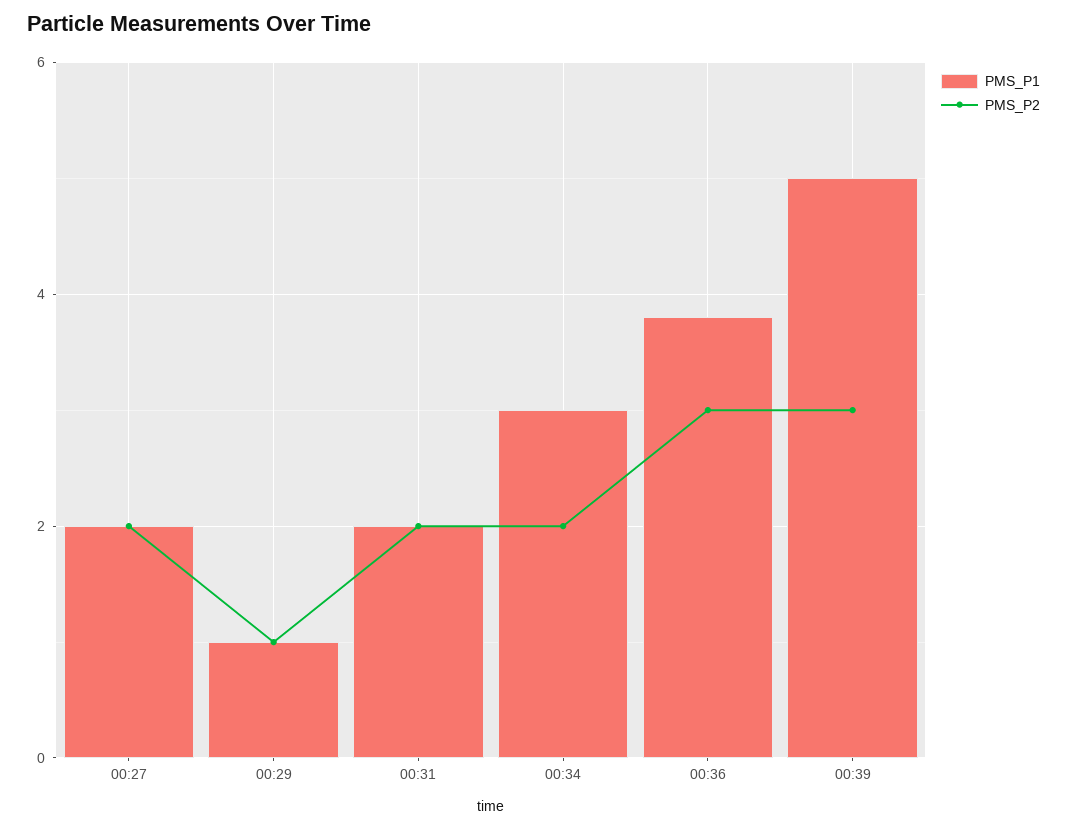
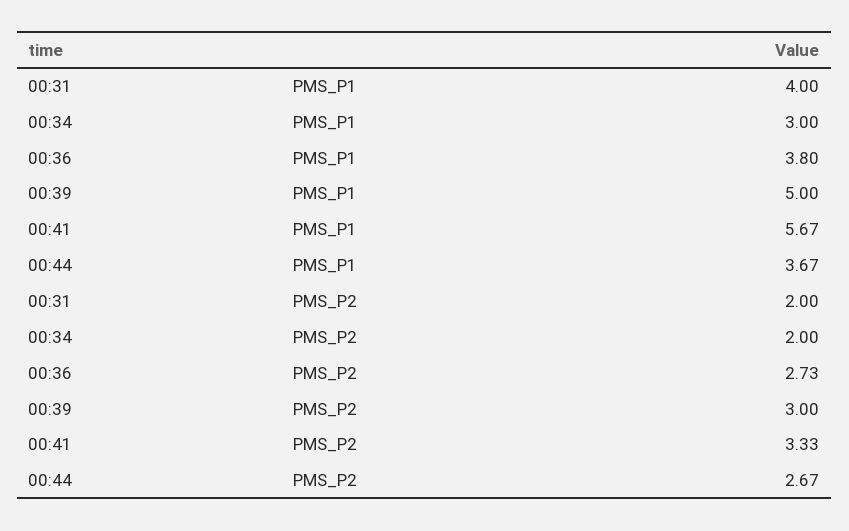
PMS_P1, 00:27: 2 -> none
PMS_P2, 00:27: 2 -> none
PMS_P1, 00:29: 1 -> none
PMS_P2, 00:29: 1 -> none
PMS_P1, 00:31: 2 -> 4
PMS_P2, 00:36: 3 -> 2.73
PMS_P1, 00:41: none -> 5.67
PMS_P1, 00:44: none -> 3.67
PMS_P2, 00:41: none -> 3.33
PMS_P2, 00:44: none -> 2.67

